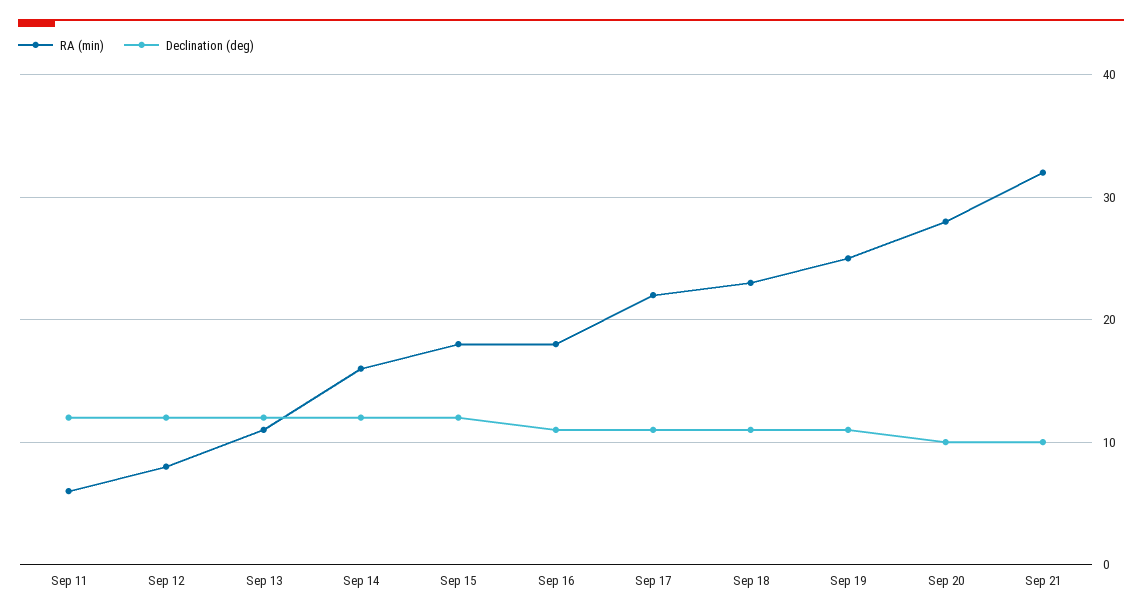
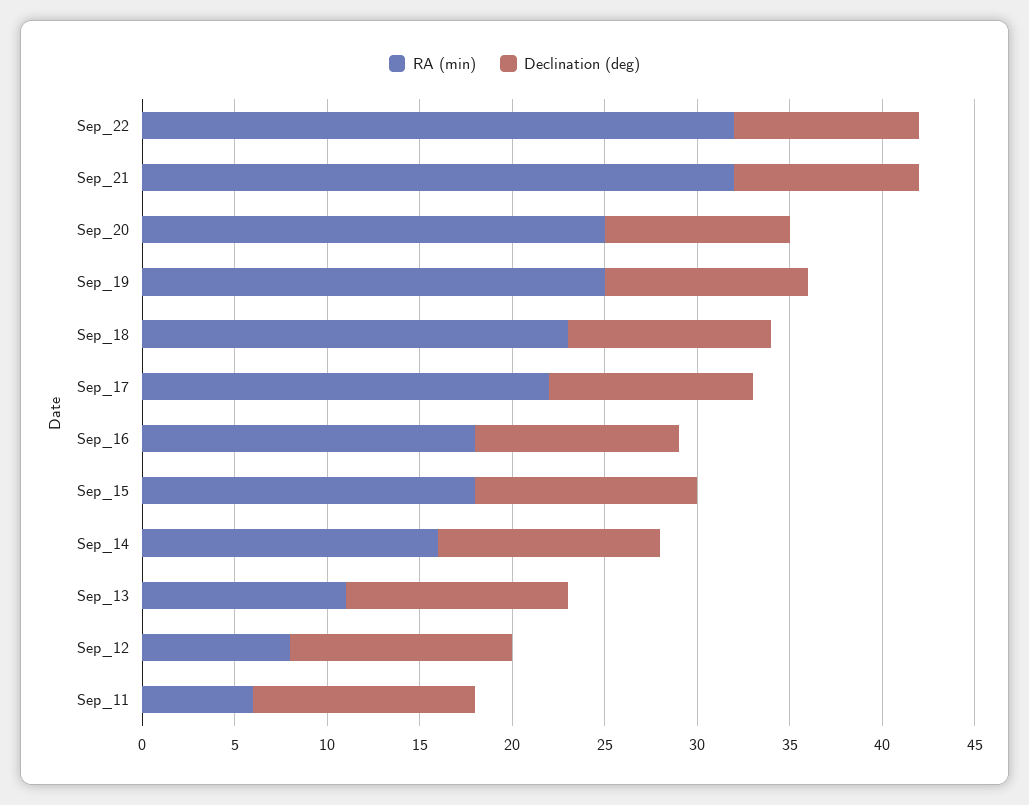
RA (min), Sep 20: 28 -> 25
RA (min), Sep_22: none -> 32
Declination (deg), Sep_22: none -> 10

